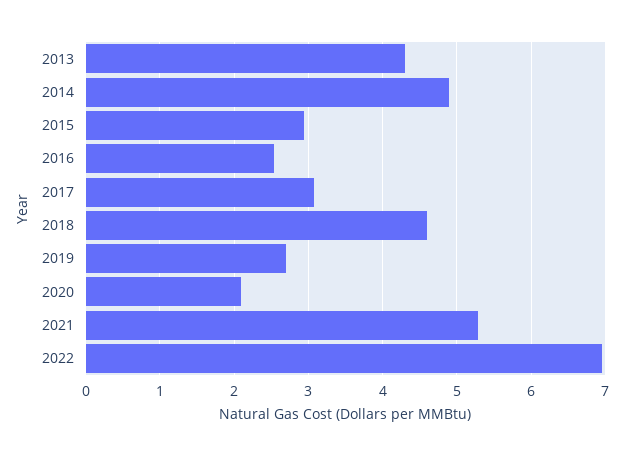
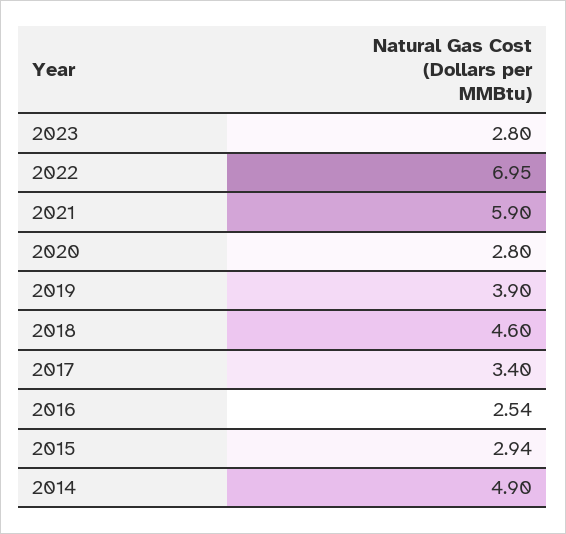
2013: 4.3 -> none
2017: 3.1 -> 3.4
2019: 2.7 -> 3.9
2020: 2.1 -> 2.8
2021: 5.3 -> 5.9
2023: none -> 2.8

